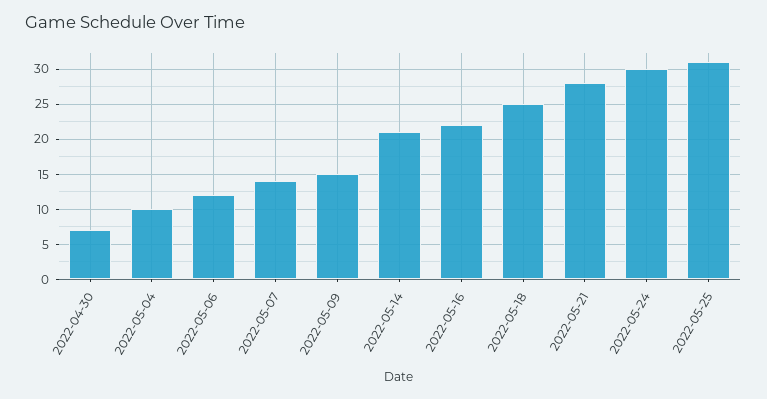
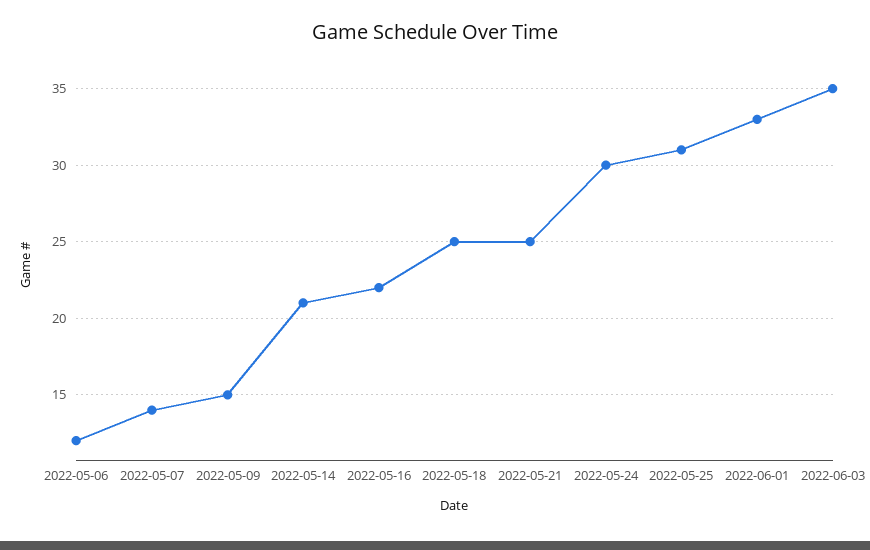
2022-04-30: 7 -> none
2022-05-04: 10 -> none
2022-05-21: 28 -> 25
2022-06-01: none -> 33
2022-06-03: none -> 35

